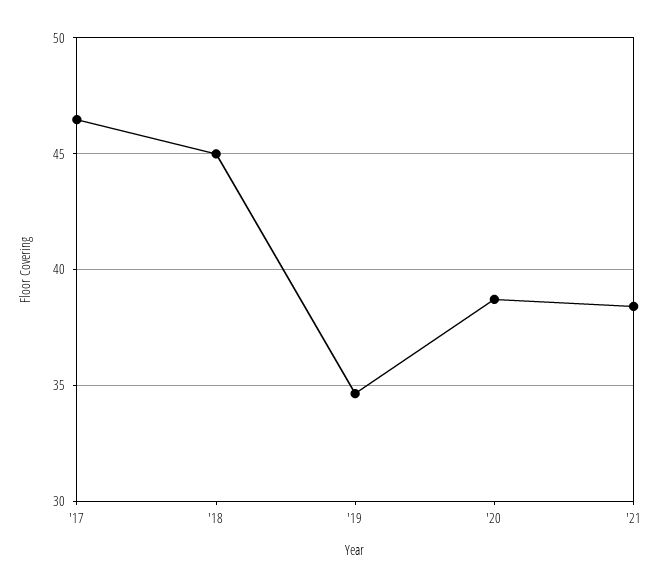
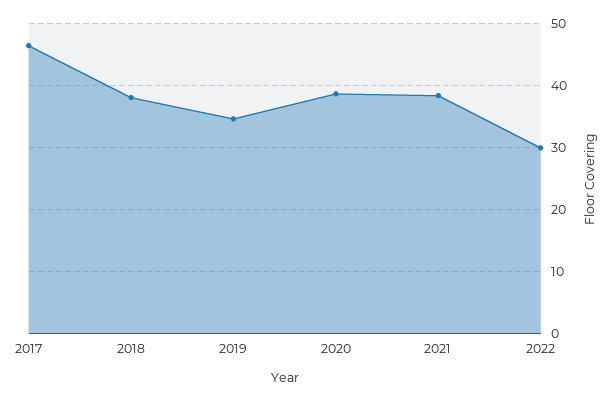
'18: 45 -> 38
2022: none -> 30

